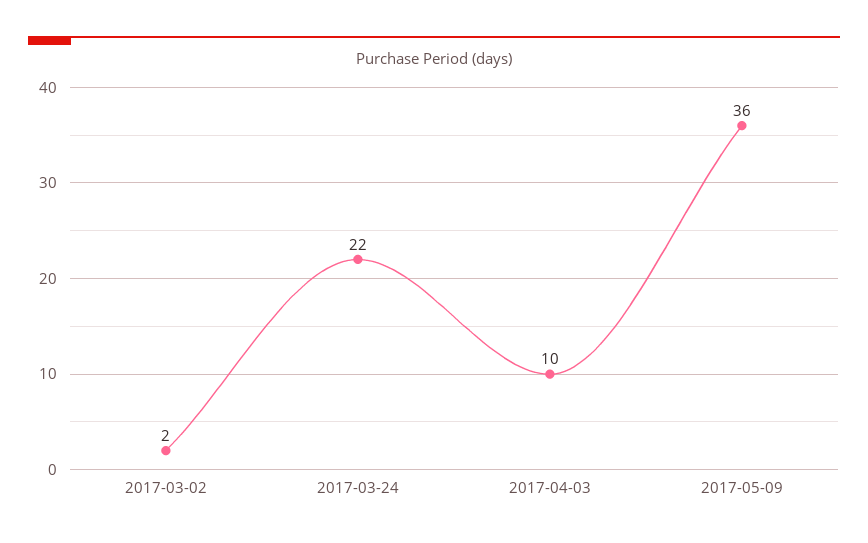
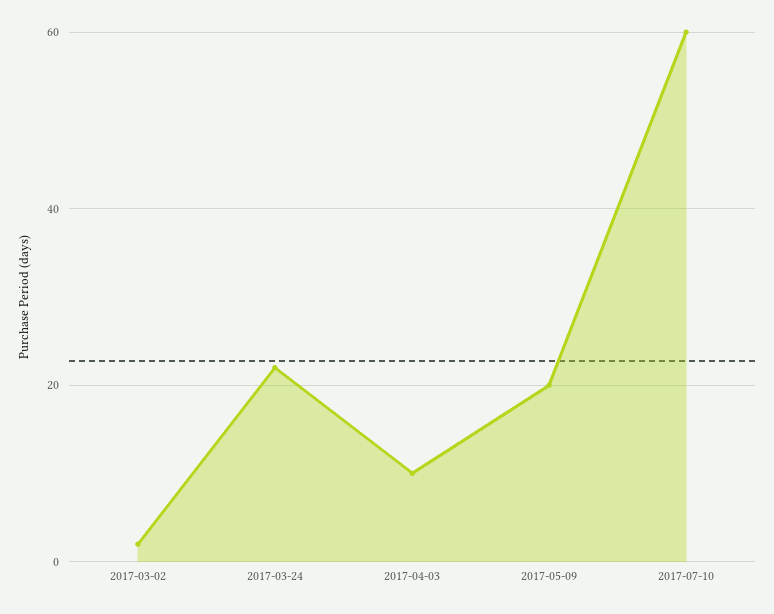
2017-05-09: 36 -> 20
2017-07-10: none -> 60

